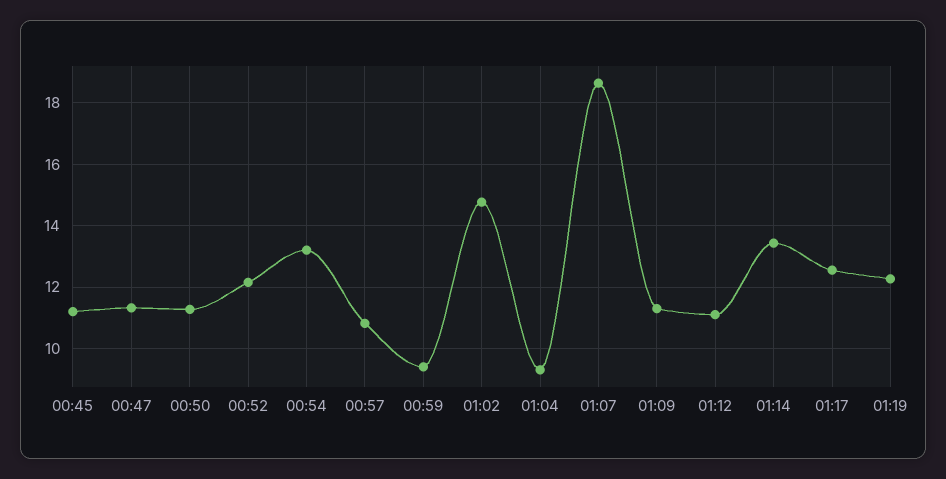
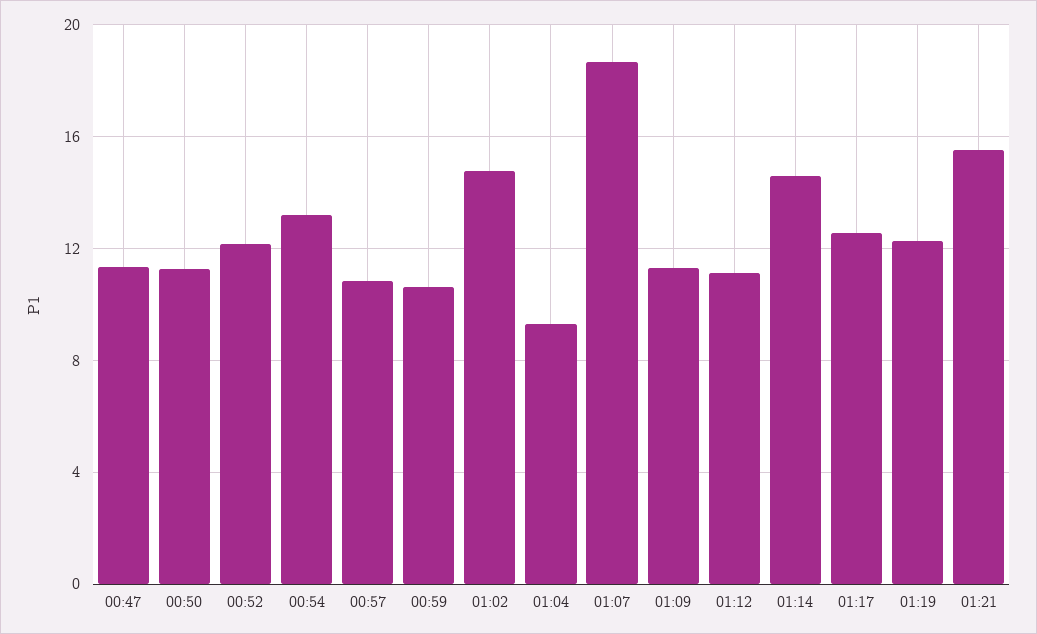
00:45: 11.2 -> none
00:59: 9.4 -> 10.5
01:14: 13.4 -> 14.5
01:21: none -> 15.5

